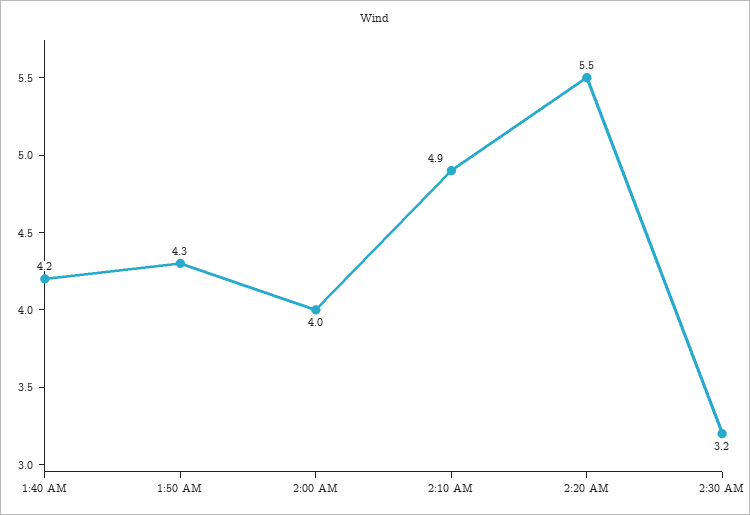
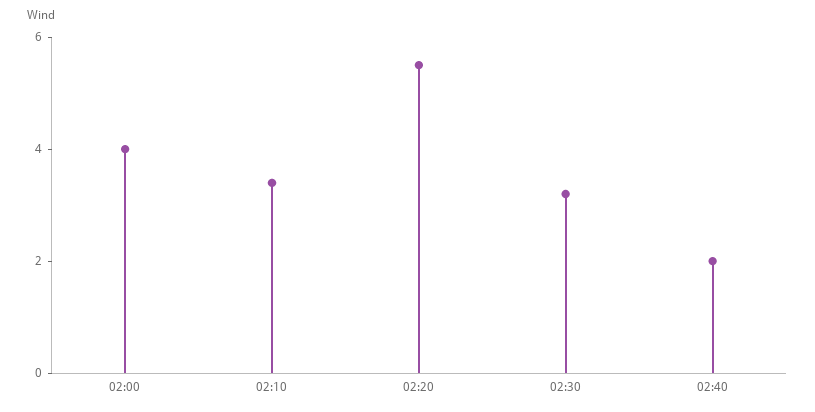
1:40 AM: 4.2 -> none
1:50 AM: 4.3 -> none
2:10 AM: 4.9 -> 3.5
02:40: none -> 2

